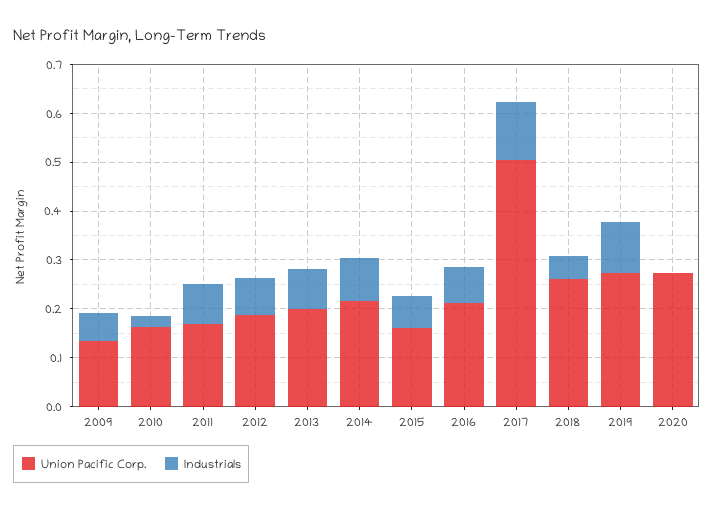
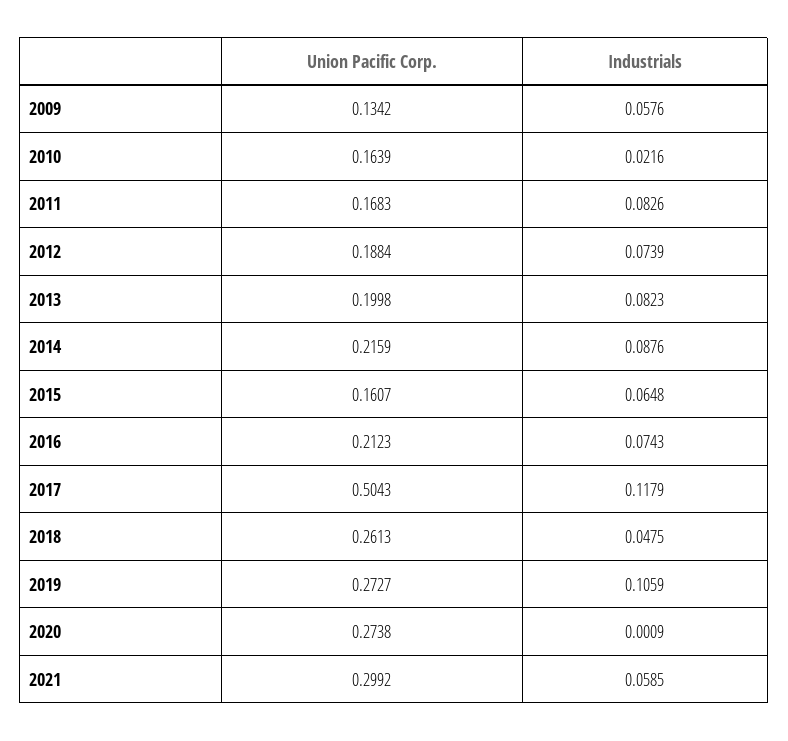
Union Pacific Corp., 2021: none -> 0.2992
Industrials, 2021: none -> 0.0585

